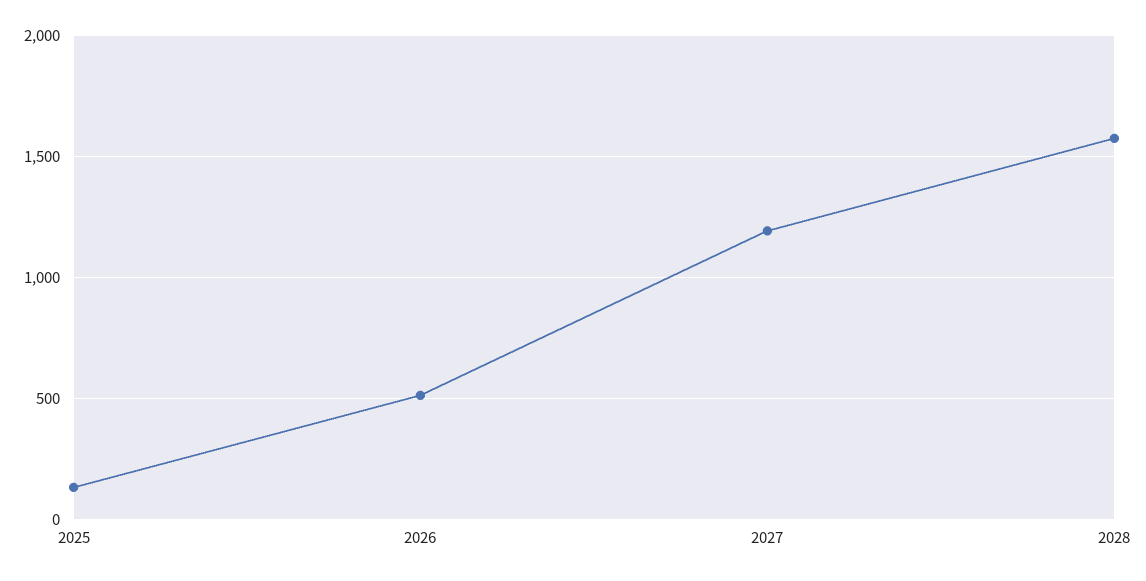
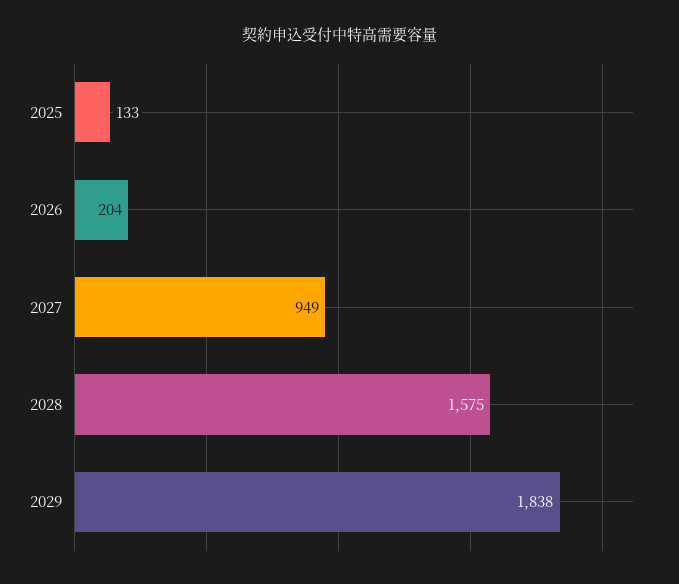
2026: 500 -> 204
2027: 1200 -> 949
2029: none -> 1838

